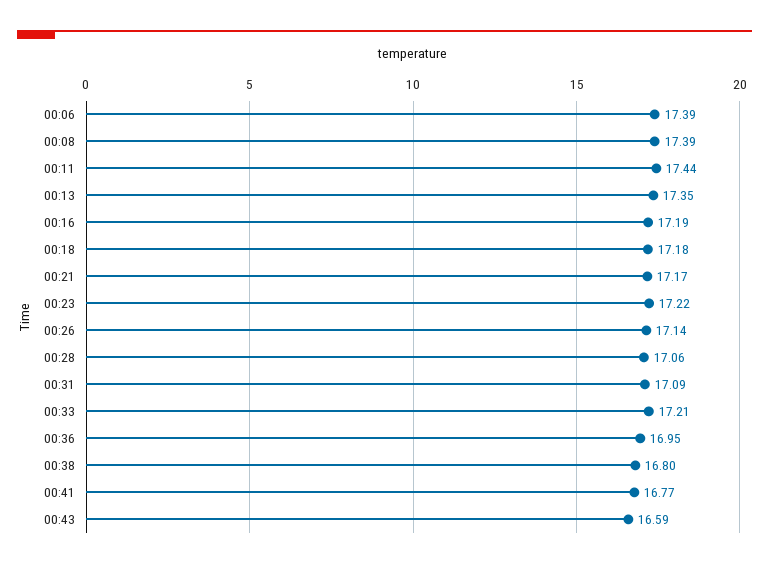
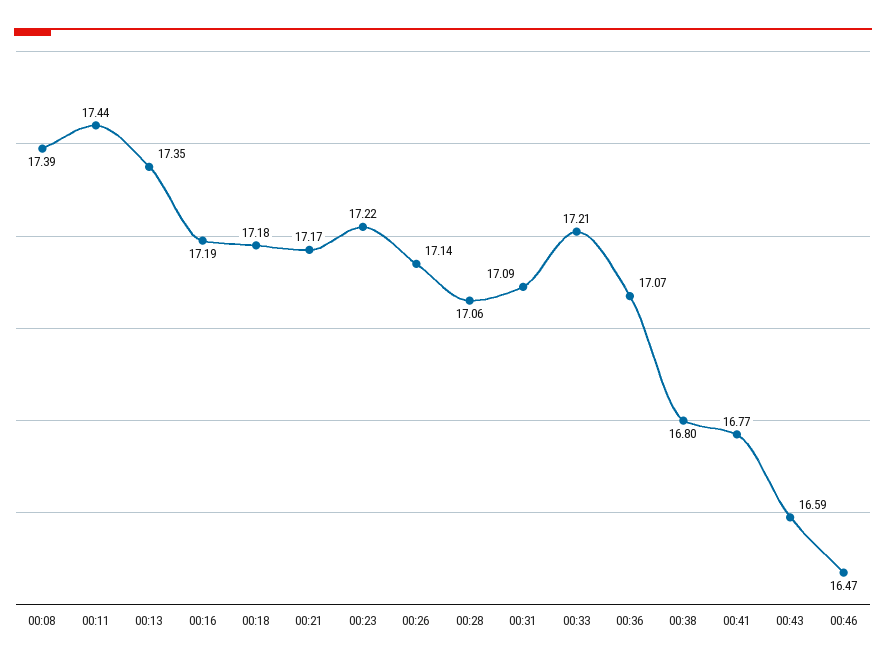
00:06: 17.39 -> none
00:36: 16.95 -> 17.07
00:46: none -> 16.47

